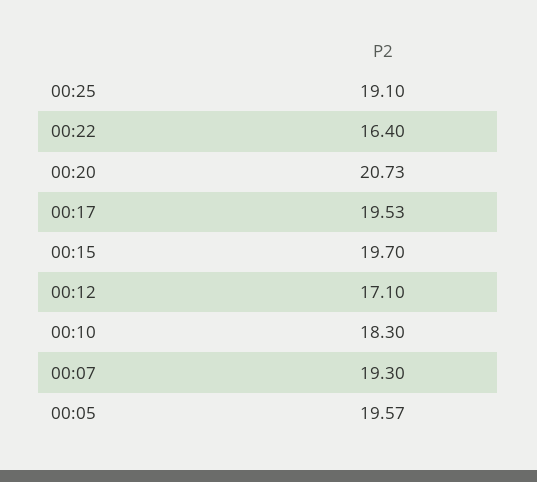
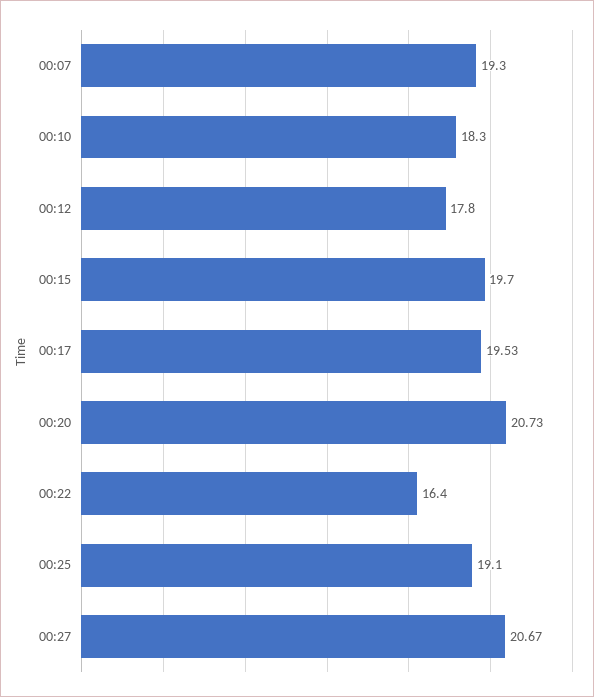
00:12: 17.1 -> 17.8
00:05: 19.57 -> none
00:27: none -> 20.67

